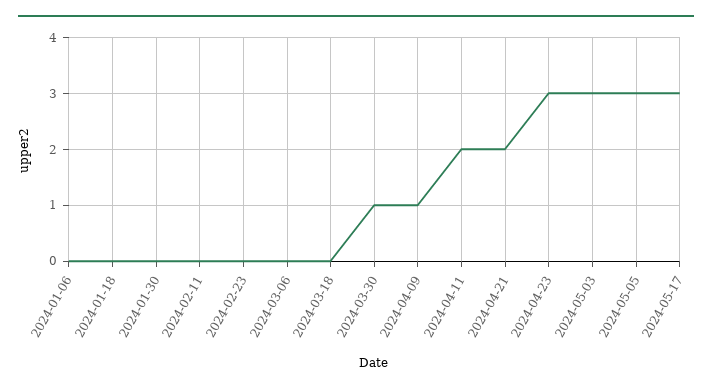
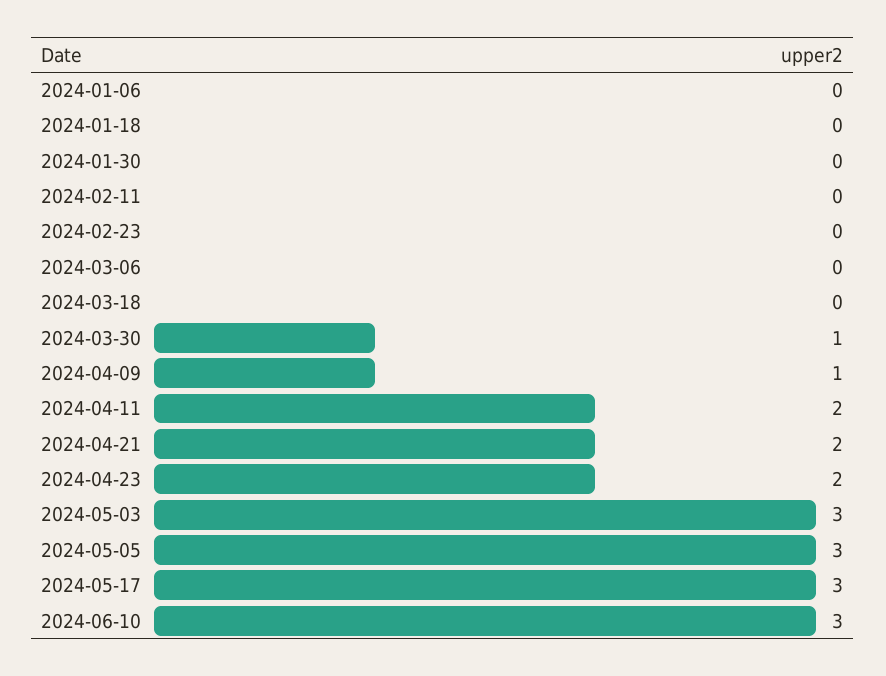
2024-04-23: 3 -> 2
2024-06-10: none -> 3

